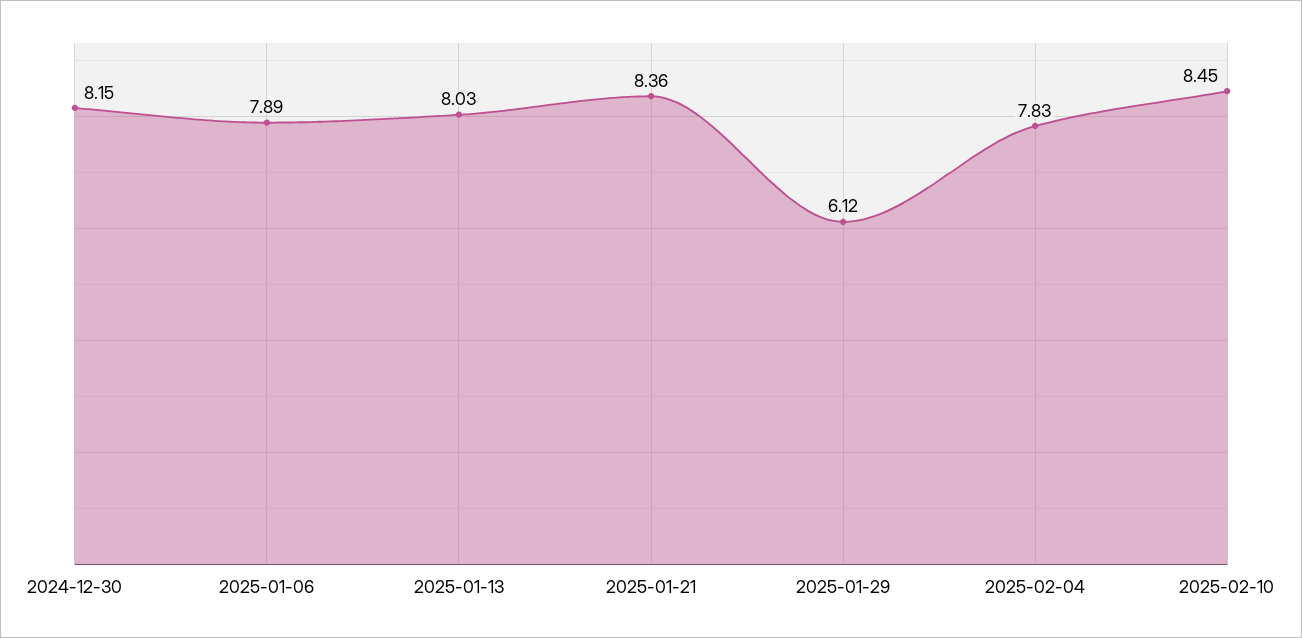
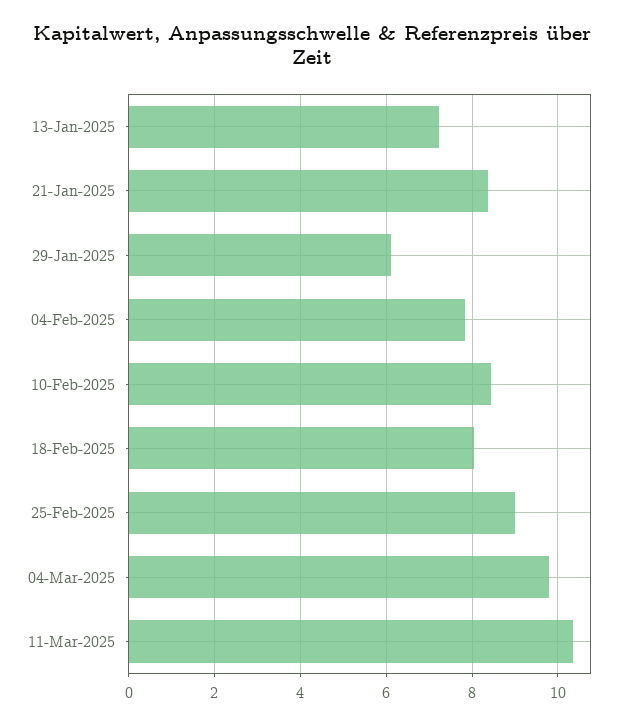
2024-12-30: 8.15 -> none
2025-01-06: 7.89 -> none
2025-01-13: 8.03 -> 7.2
18-Feb-2025: none -> 8
25-Feb-2025: none -> 9
04-Mar-2025: none -> 9.8
11-Mar-2025: none -> 10.4

